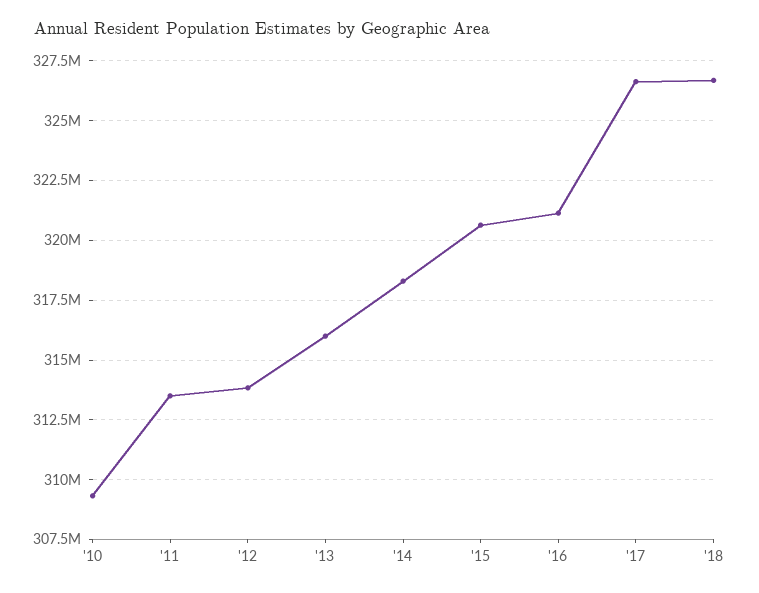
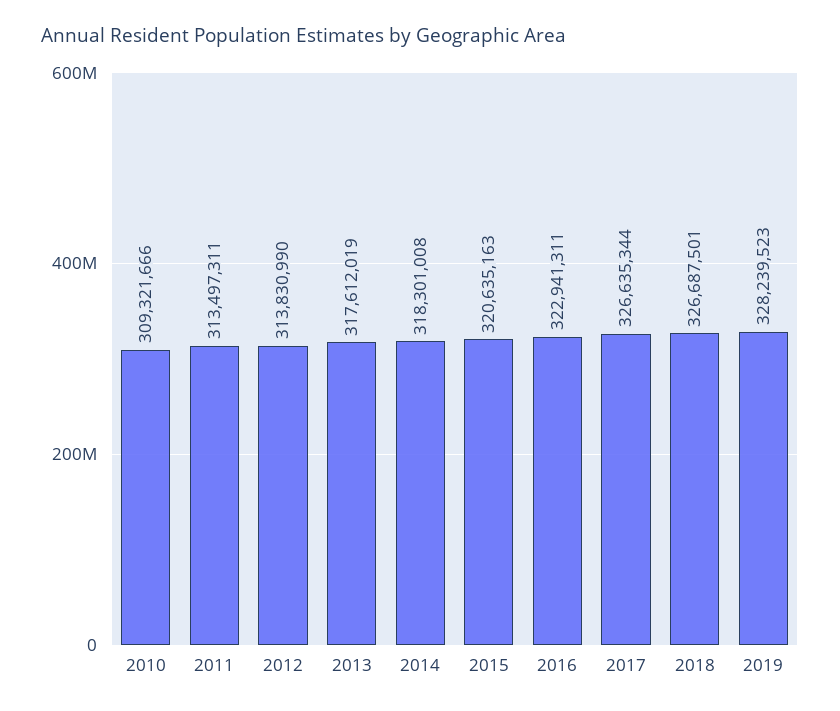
'13: 316000000 -> 317612019
'16: 321000000 -> 322941311
2019: none -> 328239523

